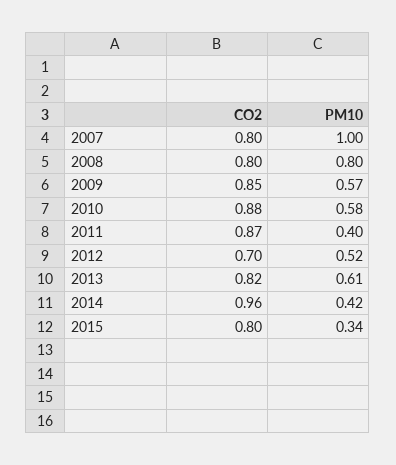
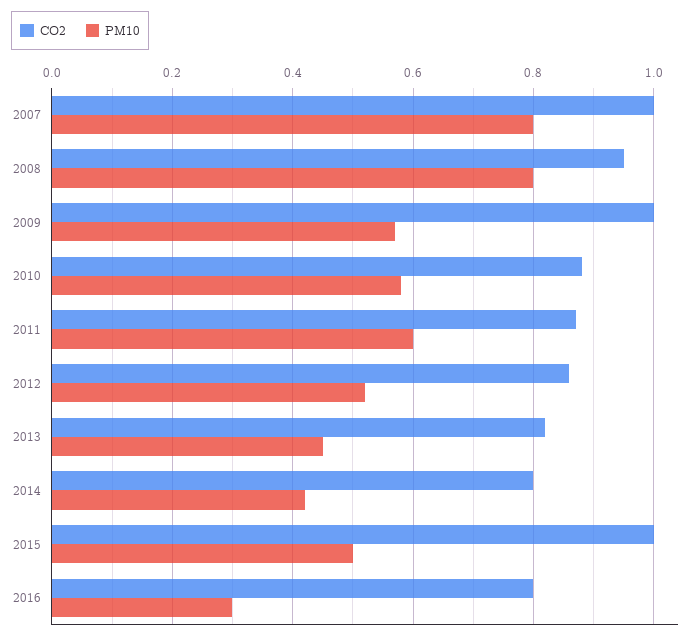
CO2, 2007: 0.8 -> 1
PM10, 2007: 1 -> 0.8
CO2, 2008: 0.8 -> 0.95
CO2, 2009: 0.85 -> 1
PM10, 2011: 0.4 -> 0.6
CO2, 2012: 0.7 -> 0.85
PM10, 2013: 0.61 -> 0.45
CO2, 2014: 0.96 -> 0.8
CO2, 2015: 0.8 -> 1
PM10, 2015: 0.34 -> 0.5
CO2, 2016: none -> 0.8
PM10, 2016: none -> 0.3

